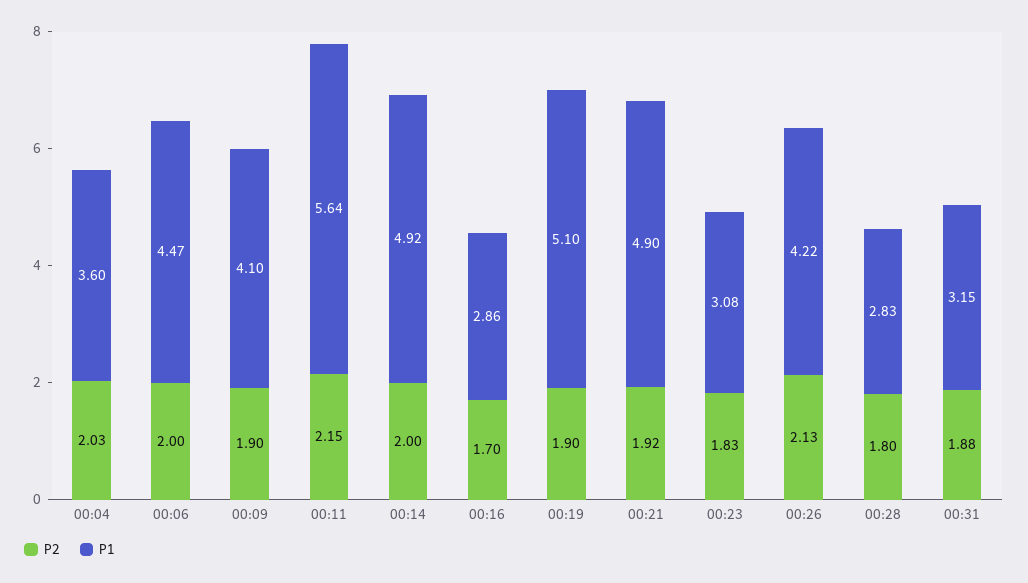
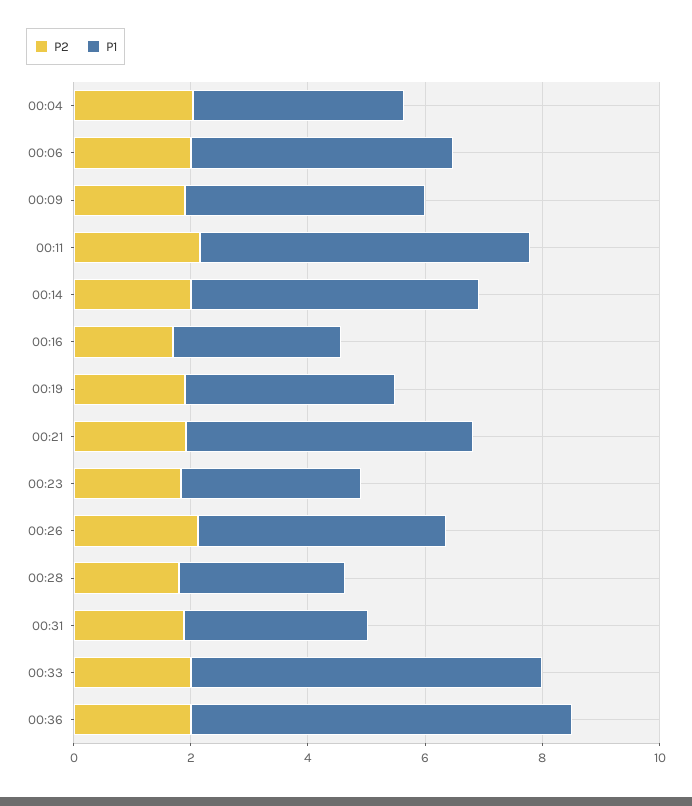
P1, 00:19: 5.1 -> 3.5
P2, 00:33: none -> 2
P1, 00:33: none -> 6
P2, 00:36: none -> 2
P1, 00:36: none -> 6.5

